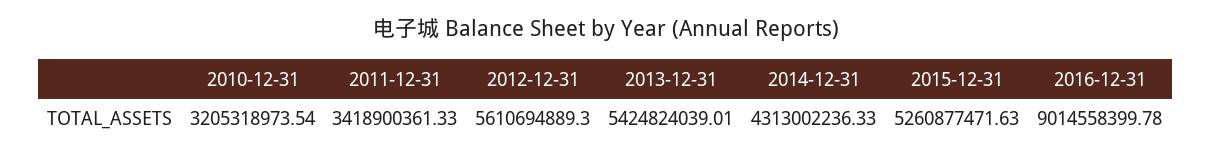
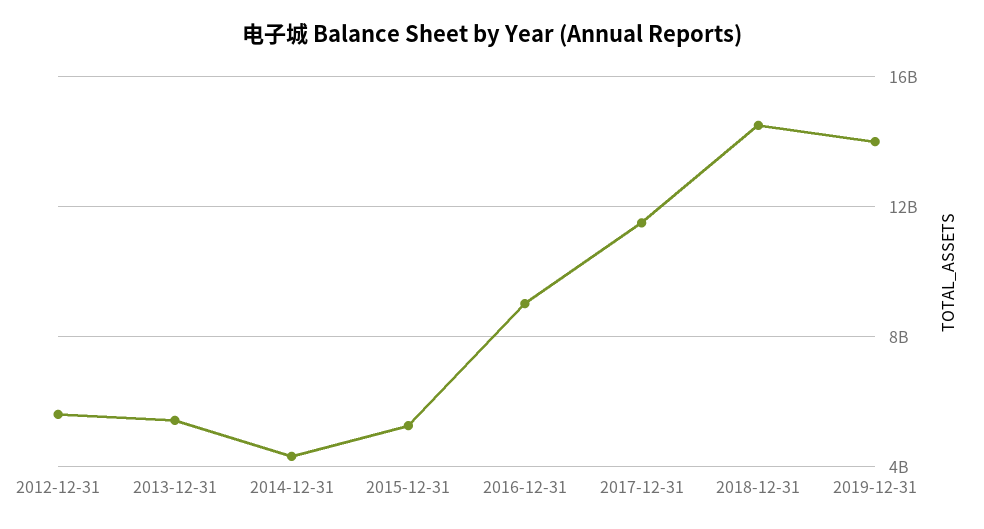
2010-12-31: 3205318973.54 -> none
2011-12-31: 3418900361.33 -> none
2017-12-31: none -> 11500000000
2018-12-31: none -> 14500000000
2019-12-31: none -> 14000000000

